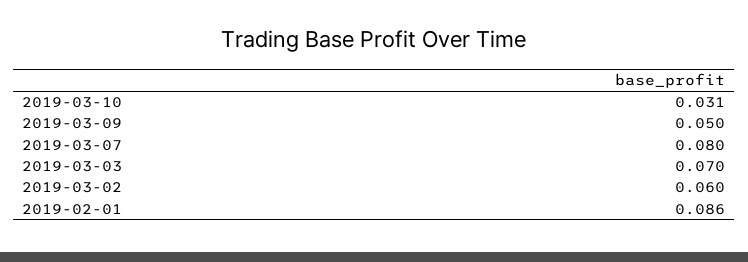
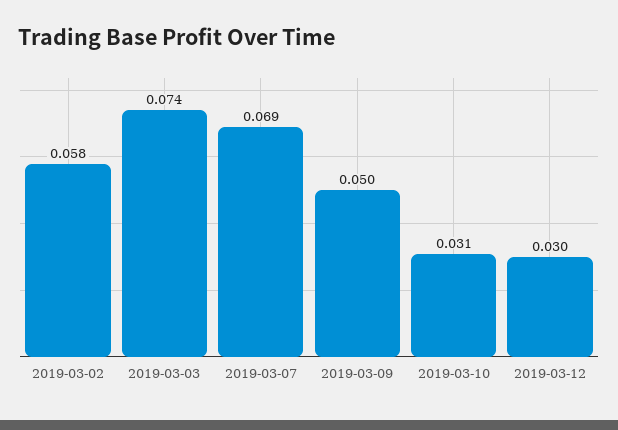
2019-03-07: 0.08 -> 0.069
2019-03-03: 0.07 -> 0.074
2019-03-02: 0.06 -> 0.058
2019-02-01: 0.086 -> none
2019-03-12: none -> 0.03

